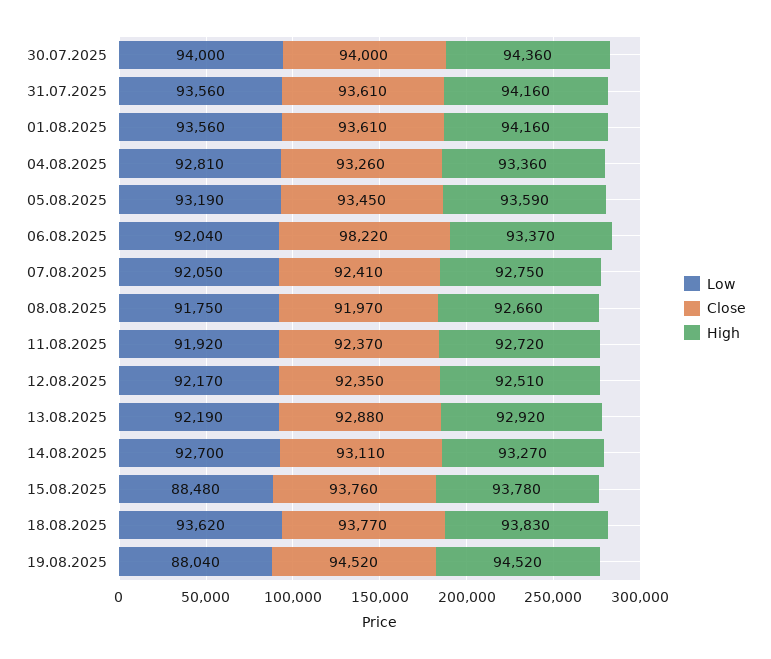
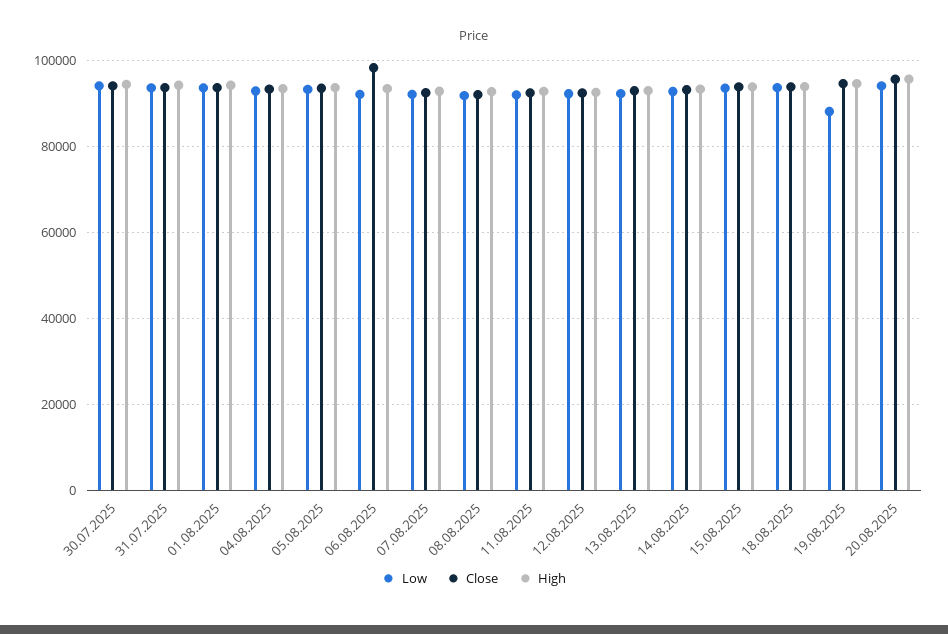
Low, 15.08.2025: 88480 -> 94000
Low, 20.08.2025: none -> 94000
Close, 20.08.2025: none -> 96000
High, 20.08.2025: none -> 96000

